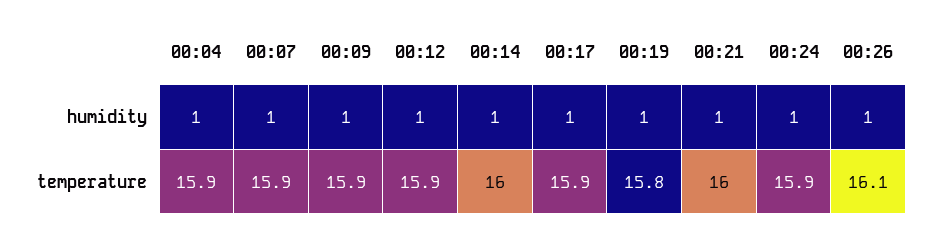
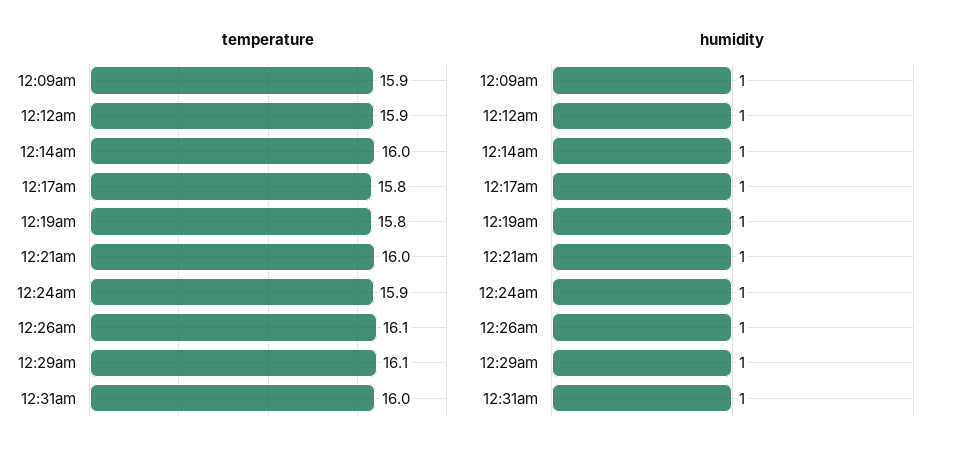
humidity, 00:04: 1 -> none
humidity, 00:07: 1 -> none
temperature, 00:04: 15.9 -> none
temperature, 00:07: 15.9 -> none
temperature, 00:17: 15.9 -> 15.8
temperature, 12:29am: none -> 16.1
temperature, 12:31am: none -> 16
humidity, 12:29am: none -> 1
humidity, 12:31am: none -> 1

